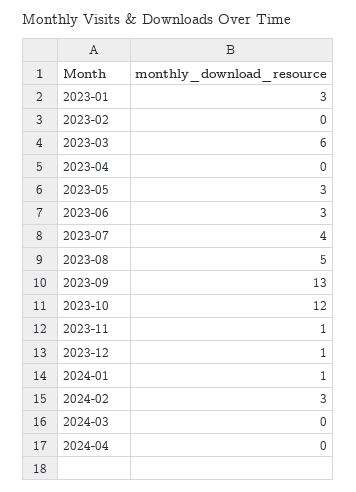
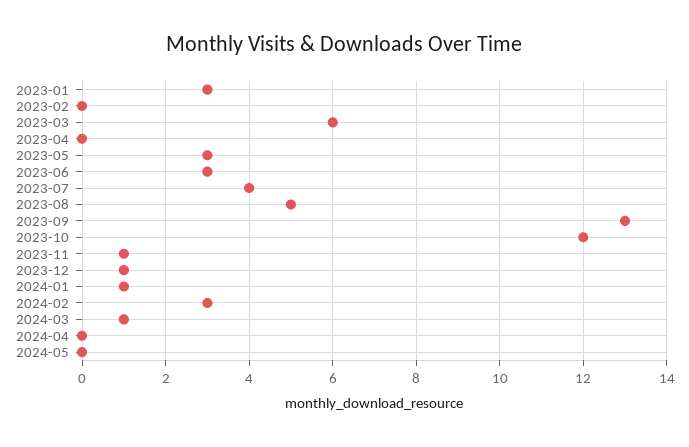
2024-03: 0 -> 1
2024-05: none -> 0

